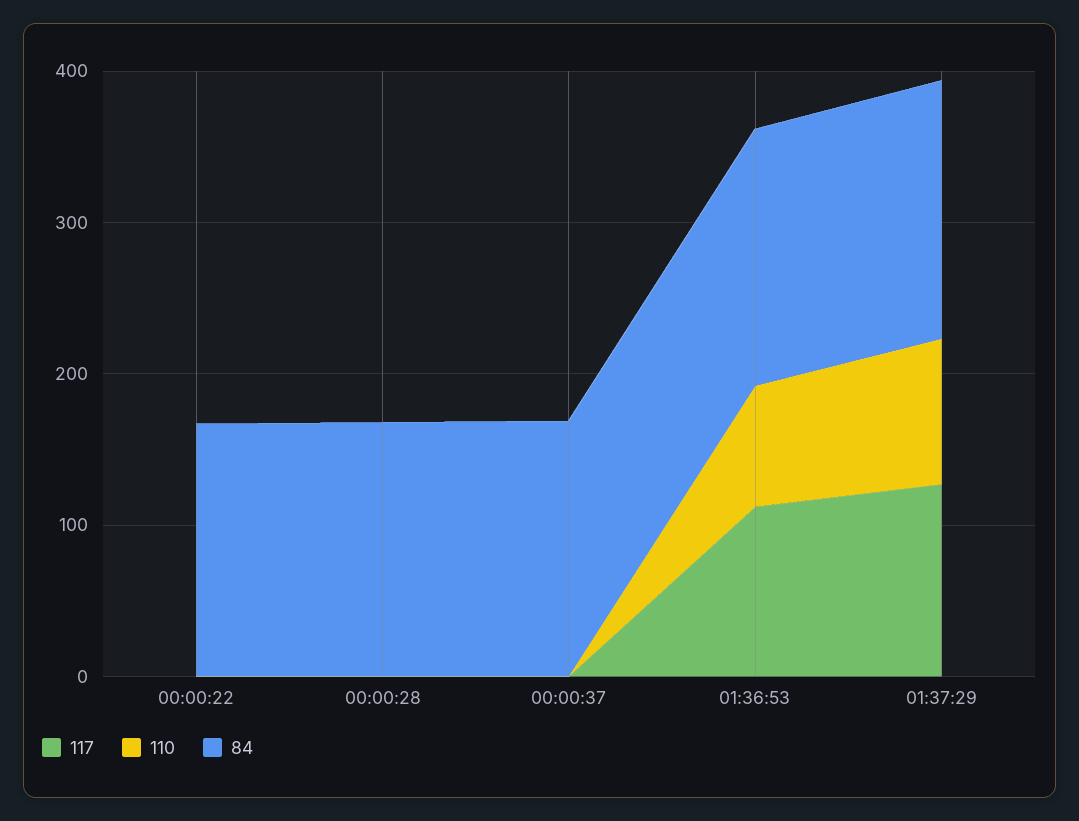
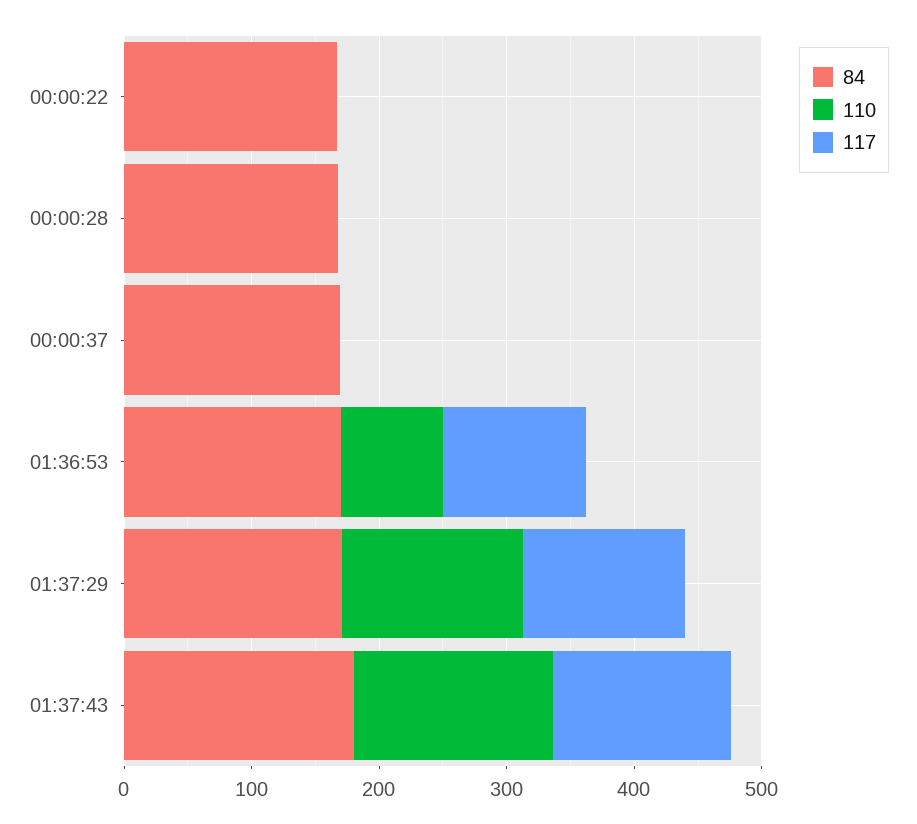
110, 01:37:29: 100 -> 140
84, 01:37:43: none -> 180
110, 01:37:43: none -> 160
117, 01:37:43: none -> 140

